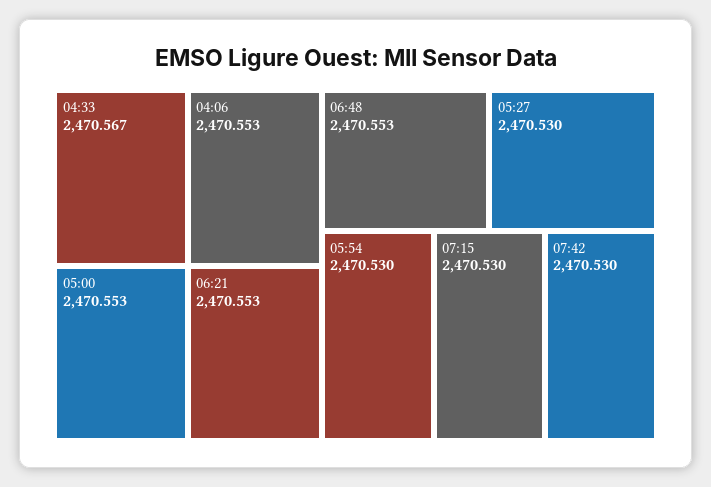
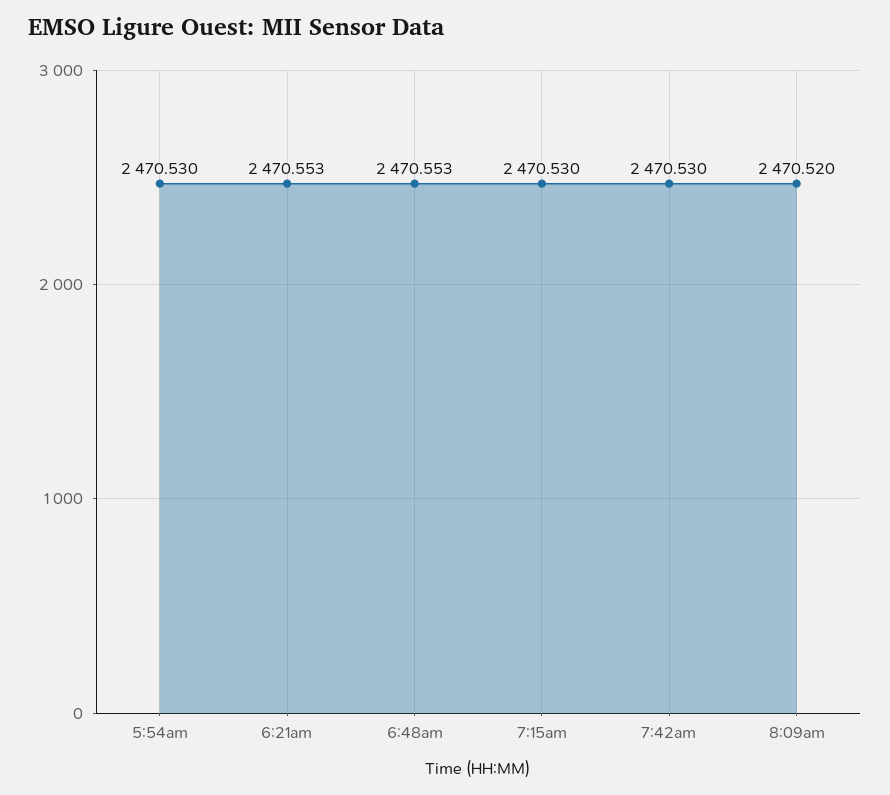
04:33: 2470.567 -> none
04:06: 2470.553 -> none
05:00: 2470.553 -> none
05:27: 2470.53 -> none
8:09am: none -> 2470.52

